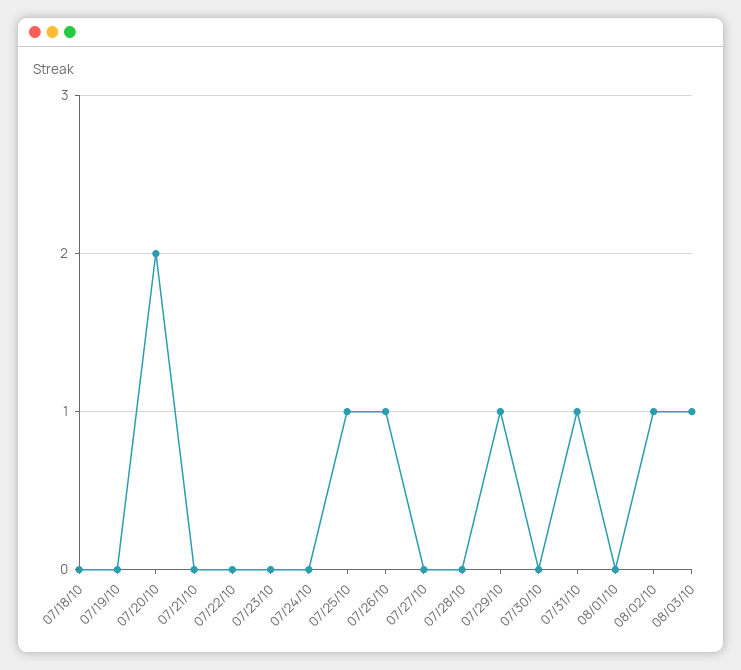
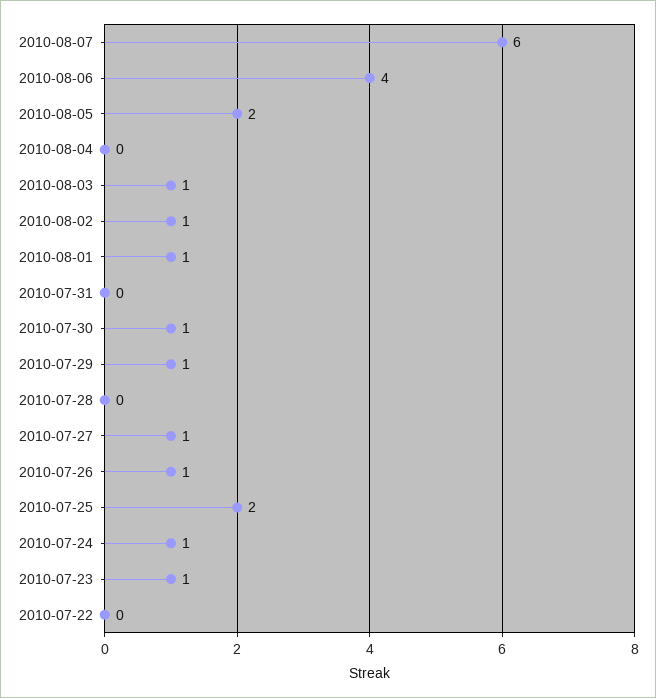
07/18/10: 0 -> none
07/19/10: 0 -> none
07/20/10: 2 -> none
07/21/10: 0 -> none
07/23/10: 0 -> 1
07/24/10: 0 -> 1
07/25/10: 1 -> 2
07/27/10: 0 -> 1
07/30/10: 0 -> 1
07/31/10: 1 -> 0
08/01/10: 0 -> 1
2010-08-07: none -> 6
2010-08-06: none -> 4
2010-08-05: none -> 2
2010-08-04: none -> 0

